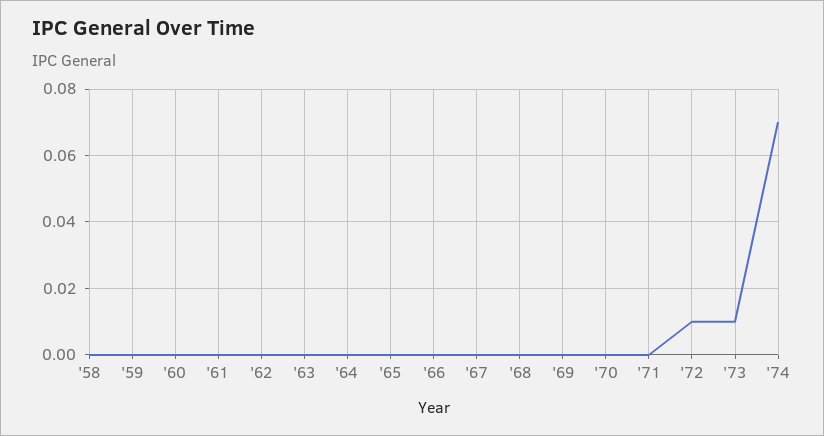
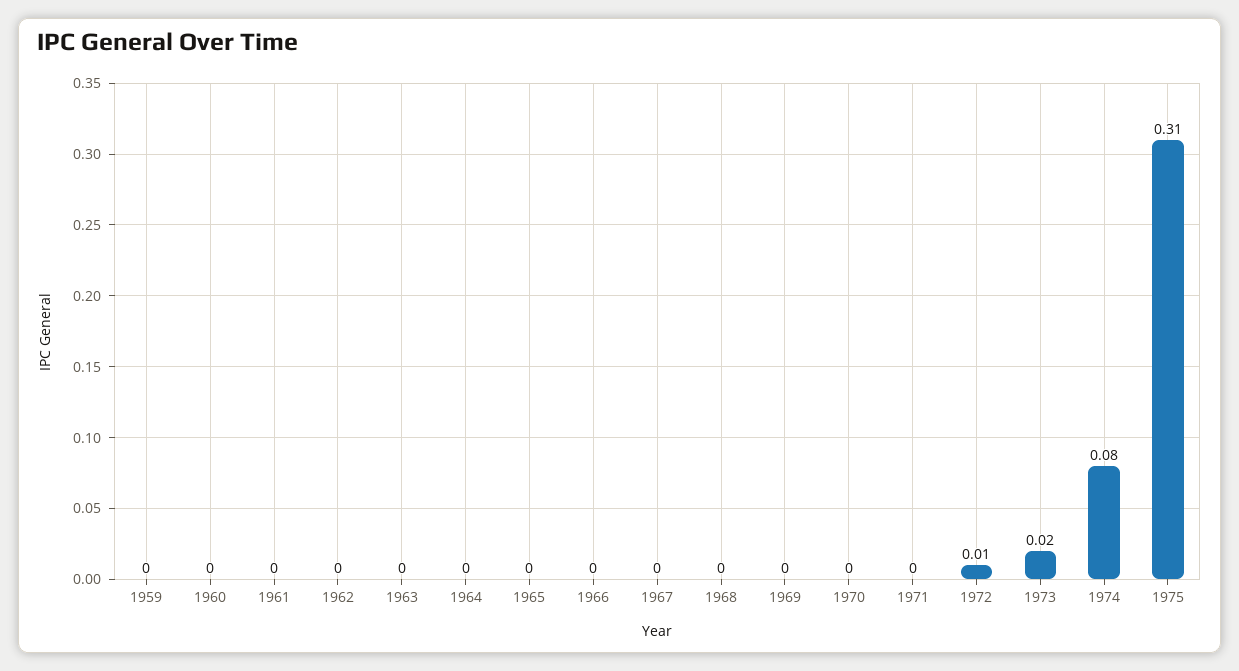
'58: 0 -> none
'73: 0.01 -> 0.02
'74: 0.07 -> 0.08
1975: none -> 0.31

